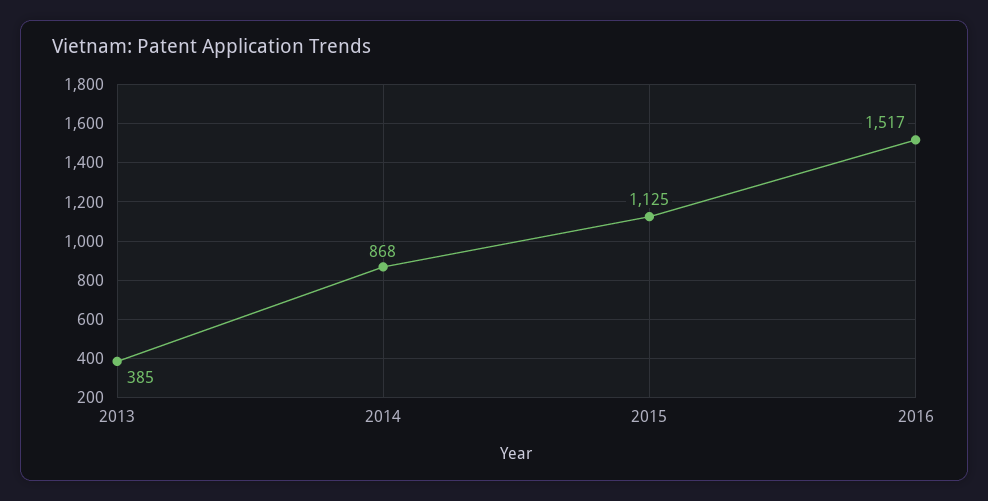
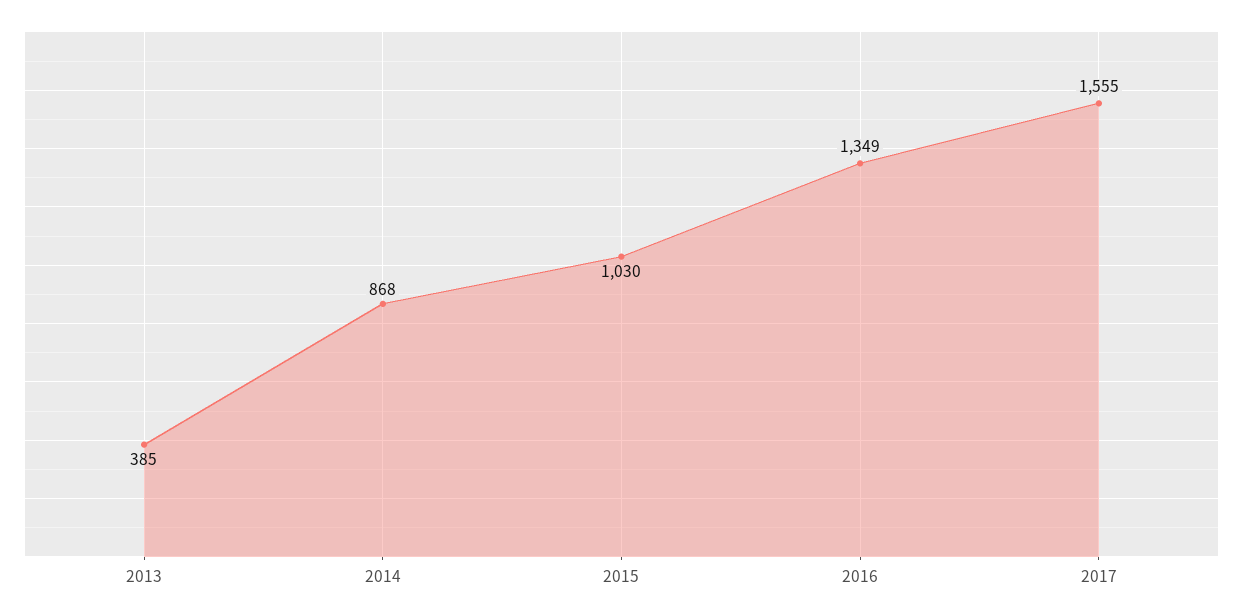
2015: 1125 -> 1030
2016: 1517 -> 1349
2017: none -> 1555

